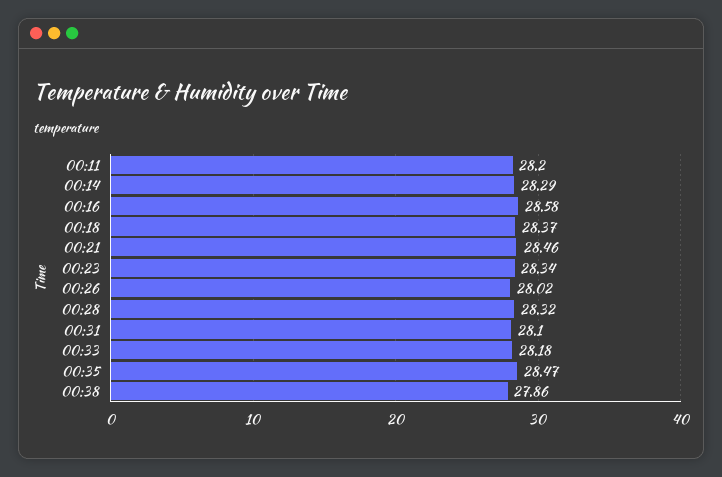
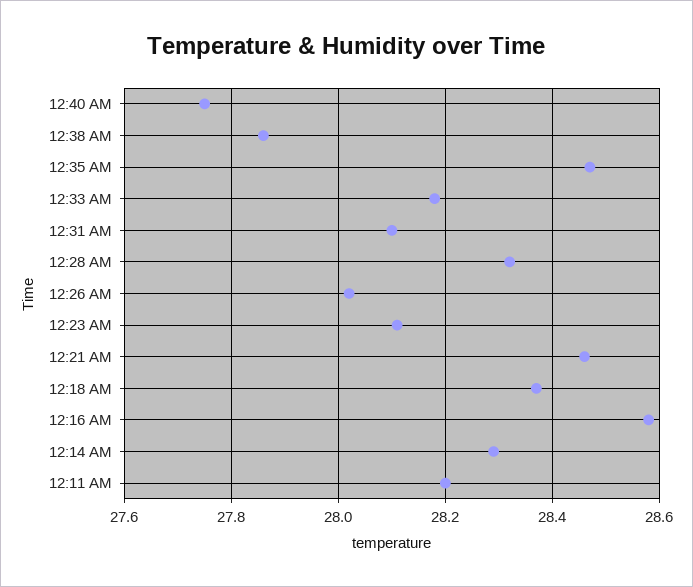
00:23: 28.34 -> 28.1
12:40 AM: none -> 27.75

